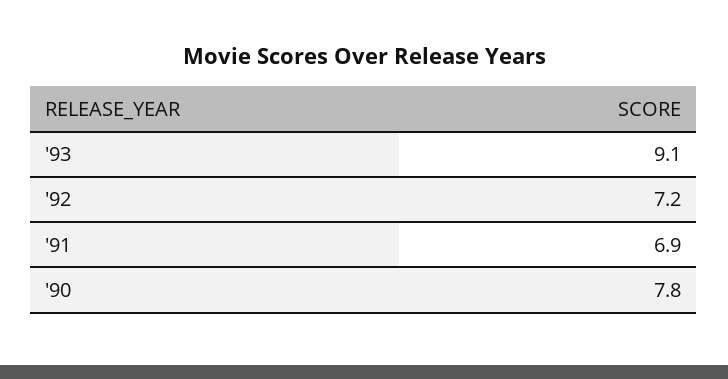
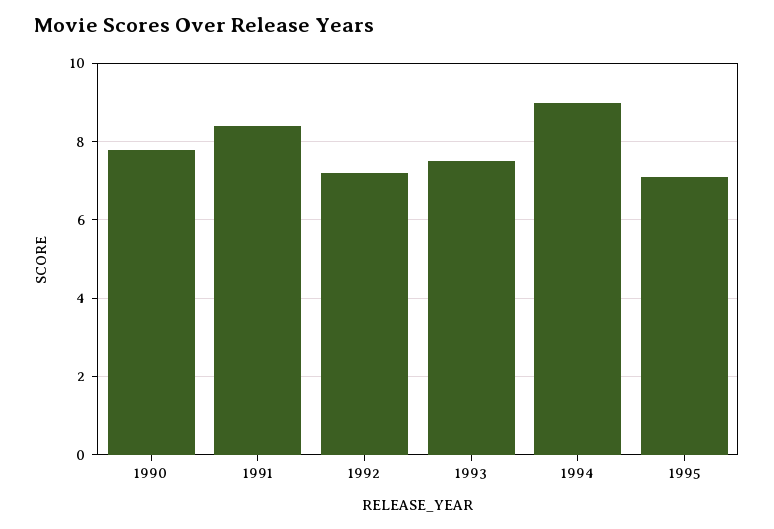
'93: 9.1 -> 7.5
'91: 6.9 -> 8.5
1994: none -> 9
1995: none -> 7

